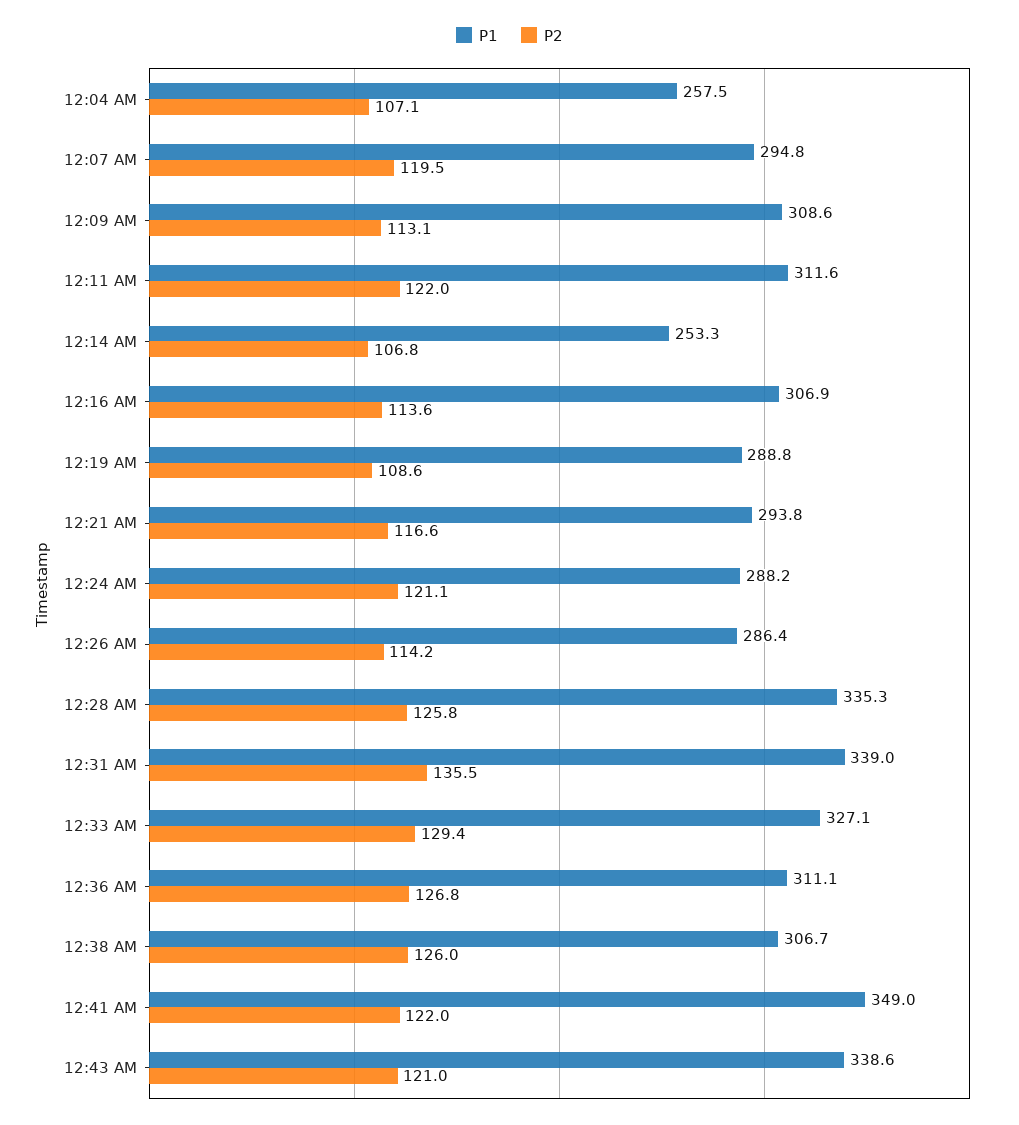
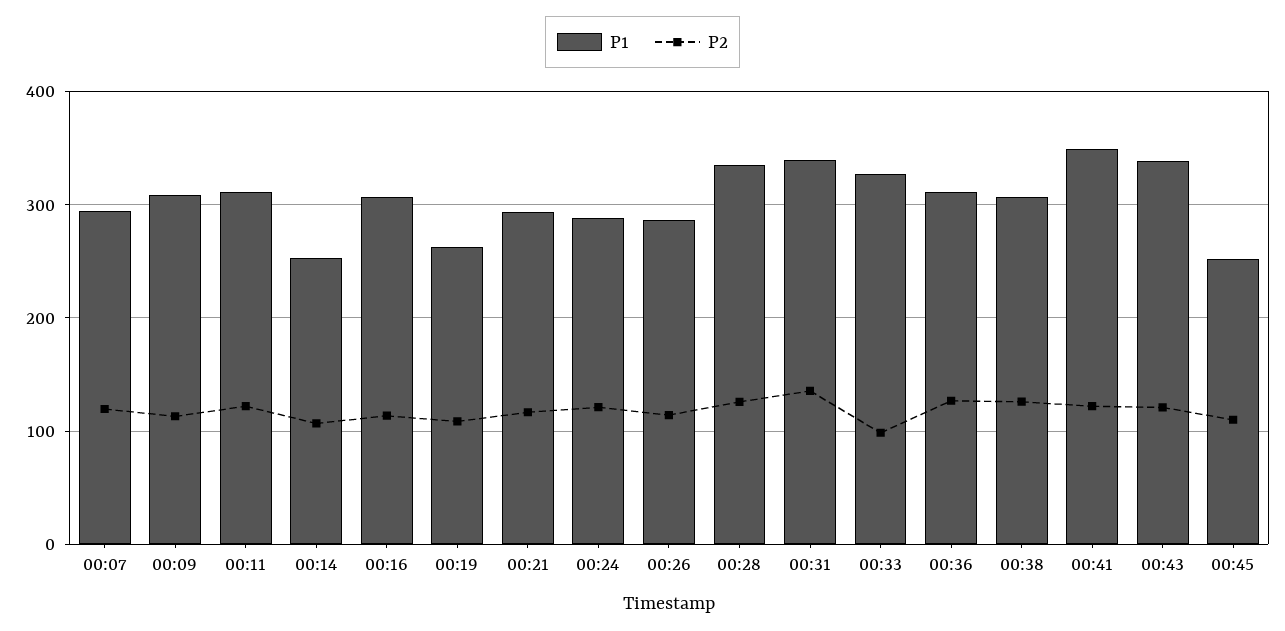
P1, 12:04 AM: 257.5 -> none
P2, 12:04 AM: 107.1 -> none
P1, 12:19 AM: 288.8 -> 260
P2, 12:33 AM: 129.4 -> 100
P1, 00:45: none -> 250
P2, 00:45: none -> 110

